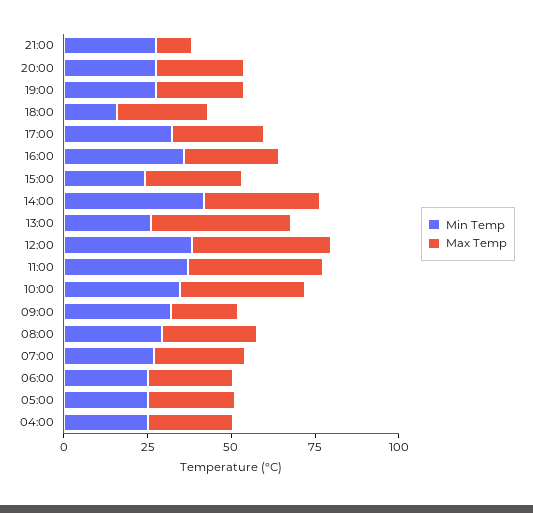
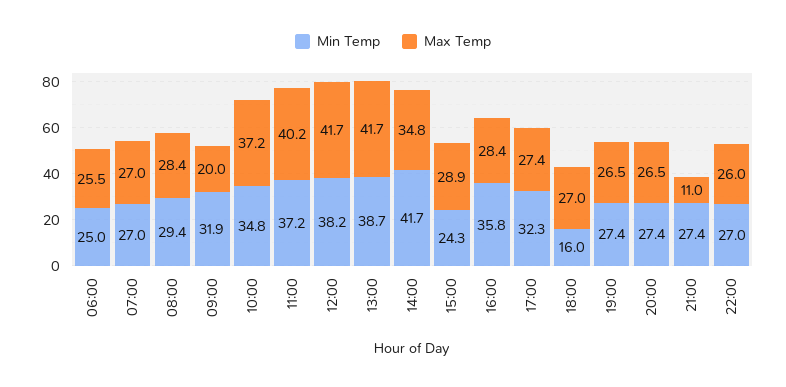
Min Temp, 13:00: 25 -> 38.7
Min Temp, 05:00: 25 -> none
Max Temp, 05:00: 25 -> none
Min Temp, 04:00: 25 -> none
Max Temp, 04:00: 25 -> none
Min Temp, 22:00: none -> 27
Max Temp, 22:00: none -> 26

